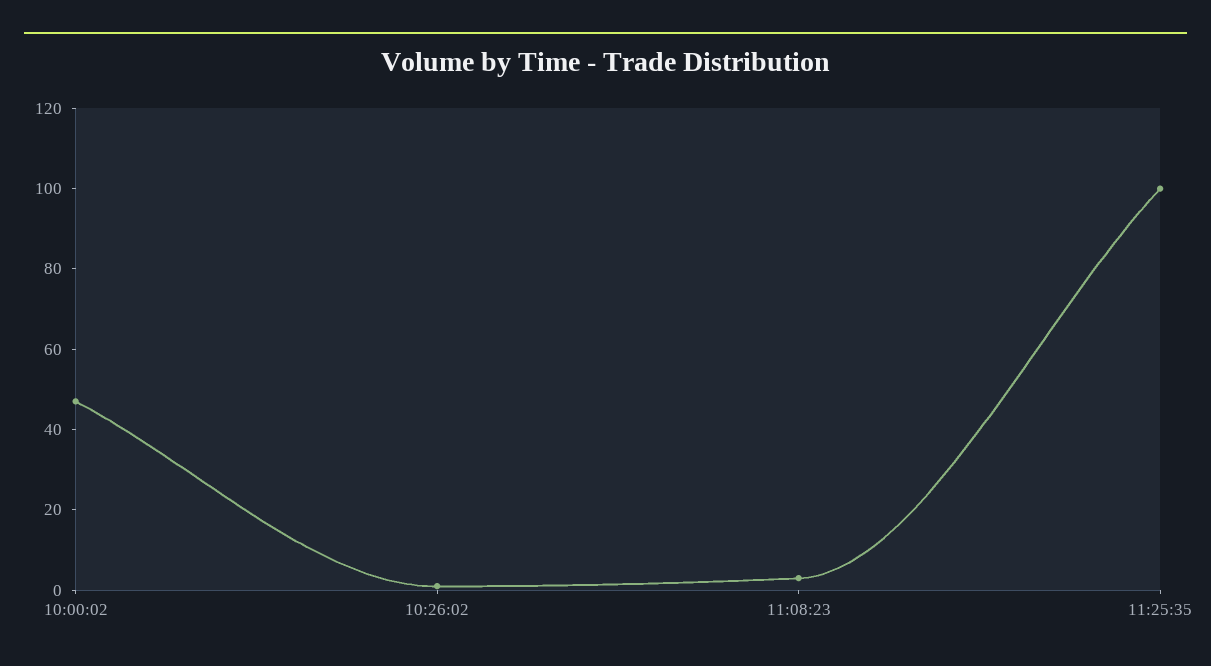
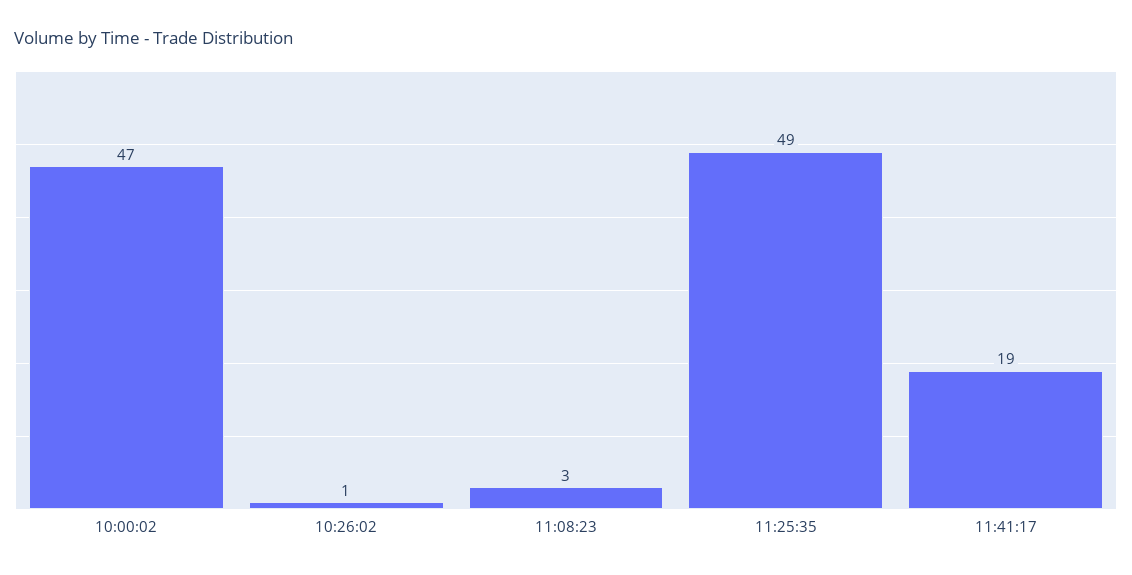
11:25:35: 100 -> 49
11:41:17: none -> 19

